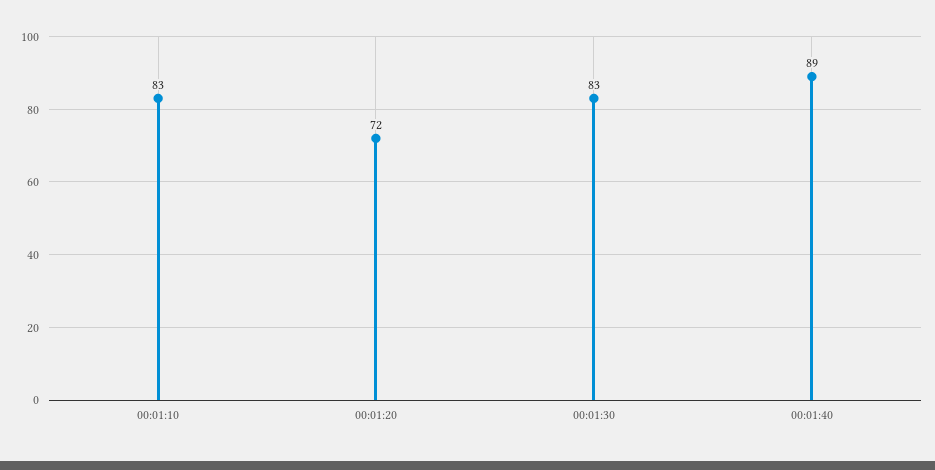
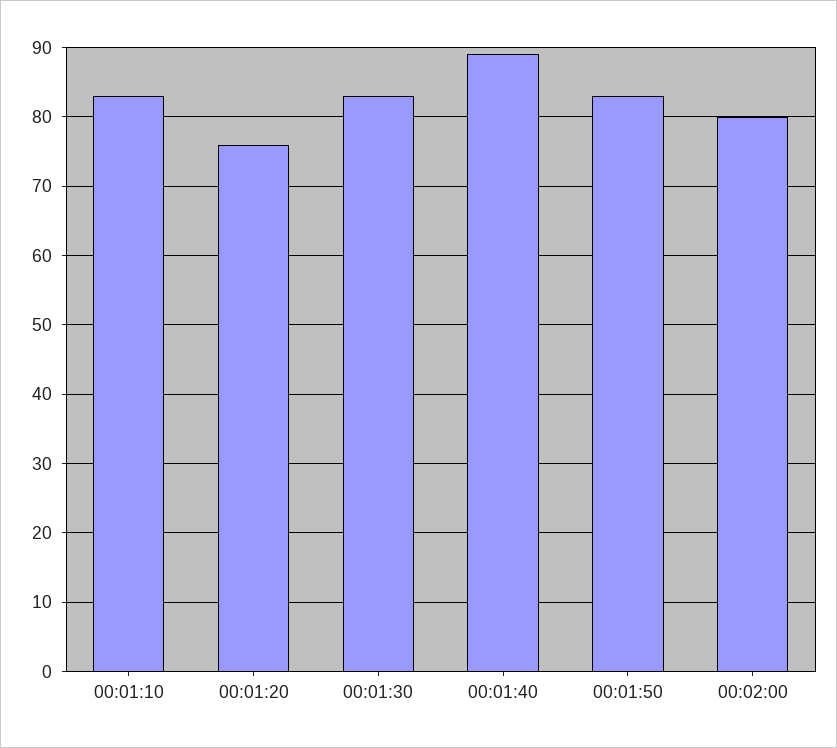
00:01:20: 72 -> 76
00:01:50: none -> 83
00:02:00: none -> 80

